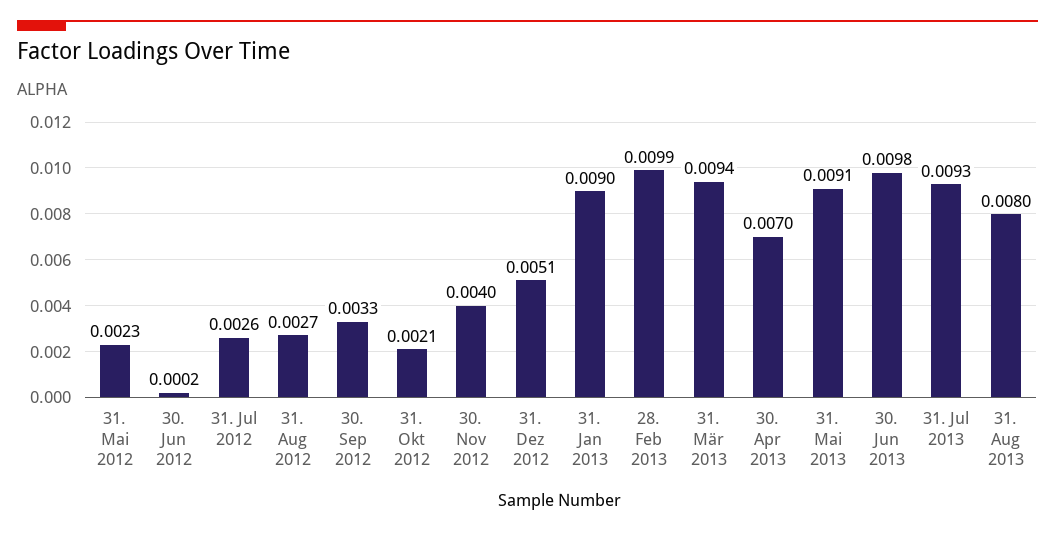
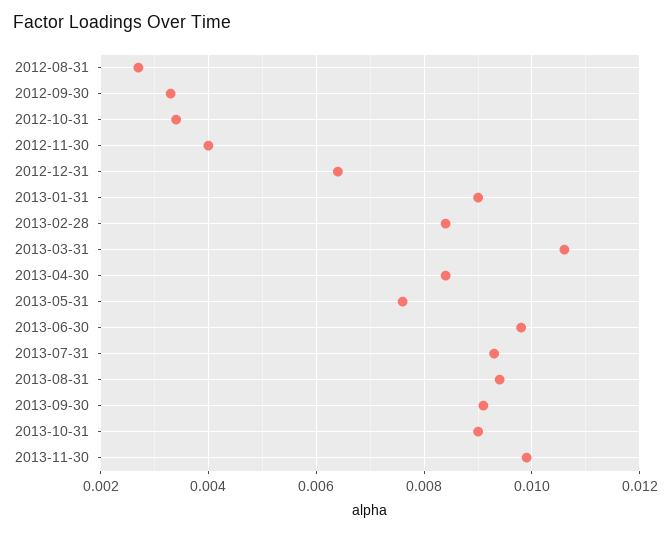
31. Mai 2012: 0.0023 -> none
30. Jun 2012: 0.0002 -> none
31. Jul 2012: 0.0026 -> none
31. Okt 2012: 0.0021 -> 0.0035
31. Dez 2012: 0.0051 -> 0.0065
28. Feb 2013: 0.0099 -> 0.0085
31. Mär 2013: 0.0094 -> 0.0105
30. Apr 2013: 0.007 -> 0.0085
31. Mai 2013: 0.0091 -> 0.0075
31. Aug 2013: 0.008 -> 0.0095
2013-09-30: none -> 0.009
2013-10-31: none -> 0.009
2013-11-30: none -> 0.01

